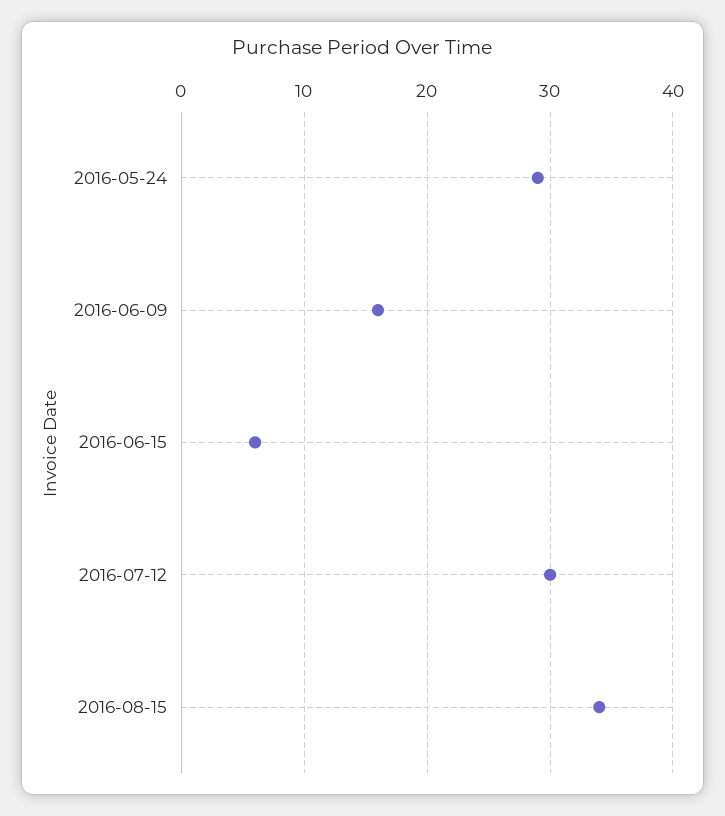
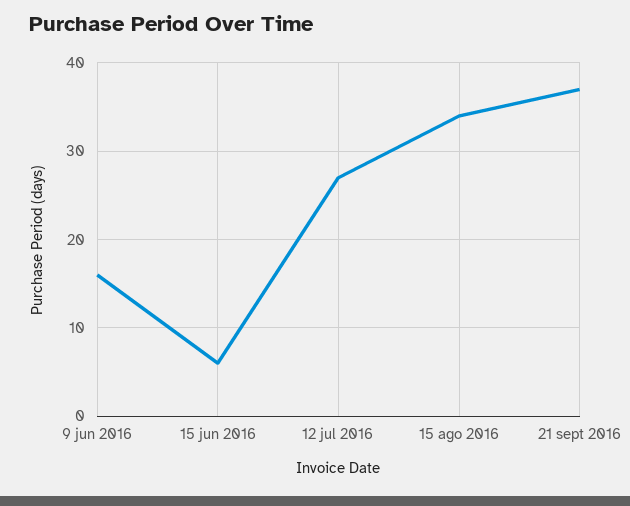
2016-05-24: 29 -> none
2016-07-12: 30 -> 27
21 sept 2016: none -> 37

